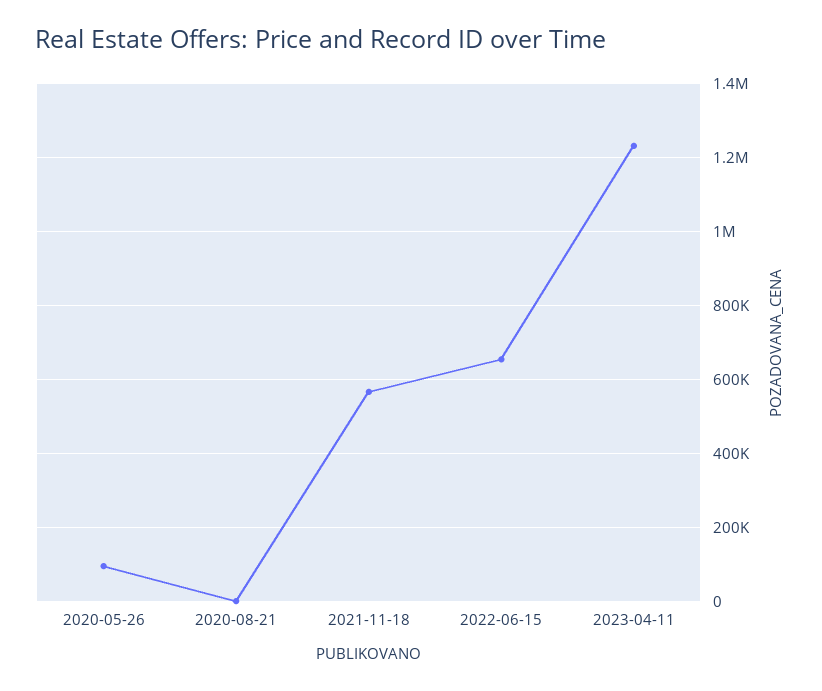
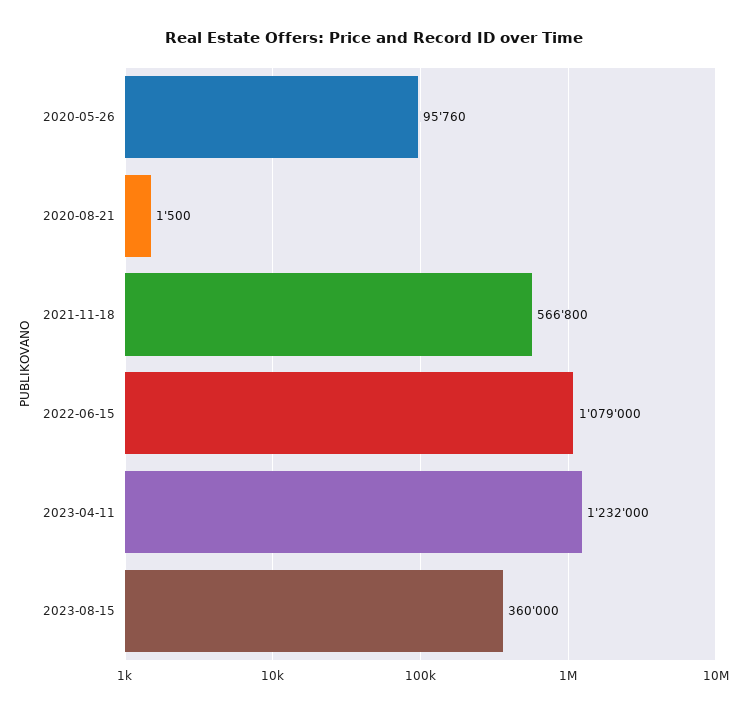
2022-06-15: 660000 -> 1079000
2023-08-15: none -> 360000

